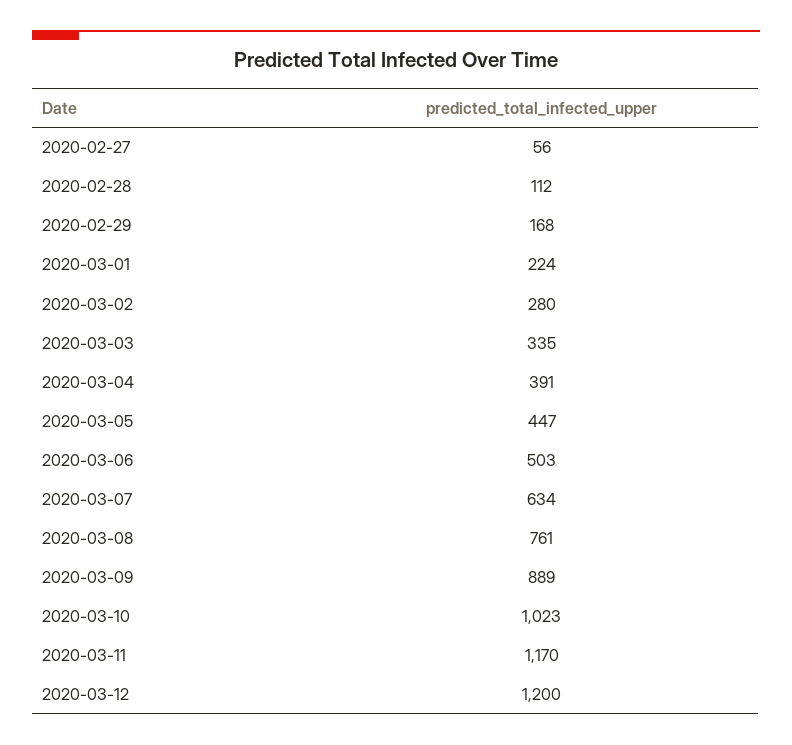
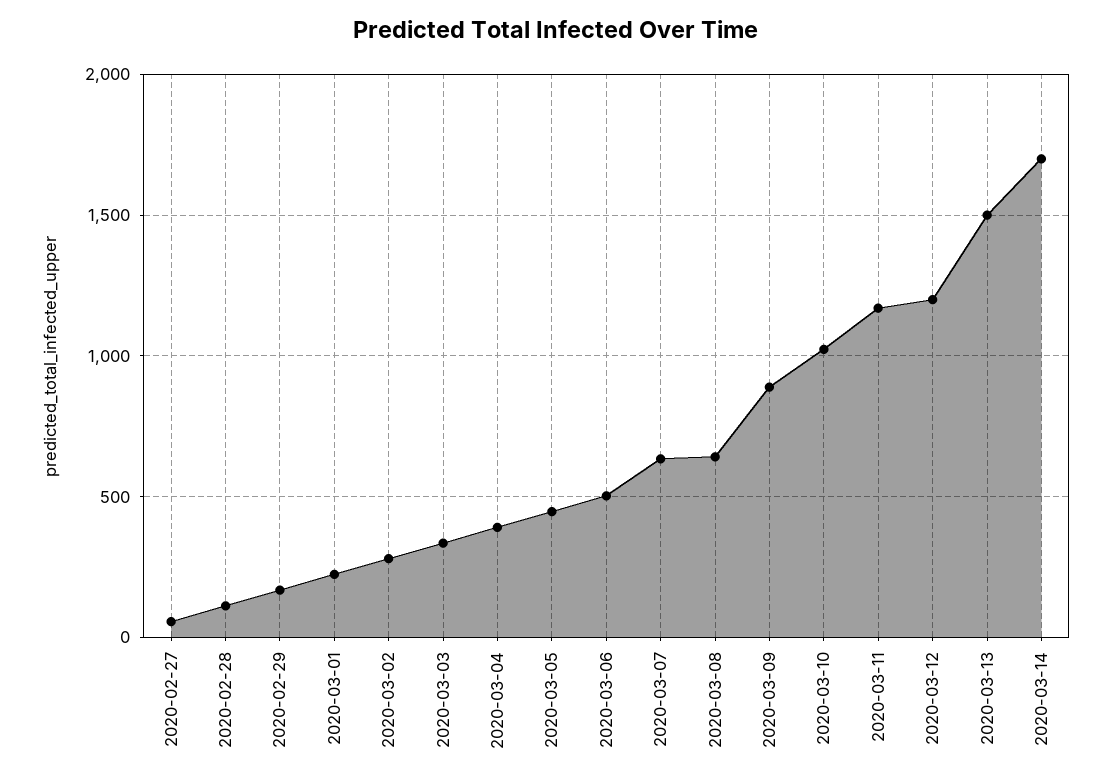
2020-03-08: 761 -> 650
2020-03-13: none -> 1500
2020-03-14: none -> 1700

